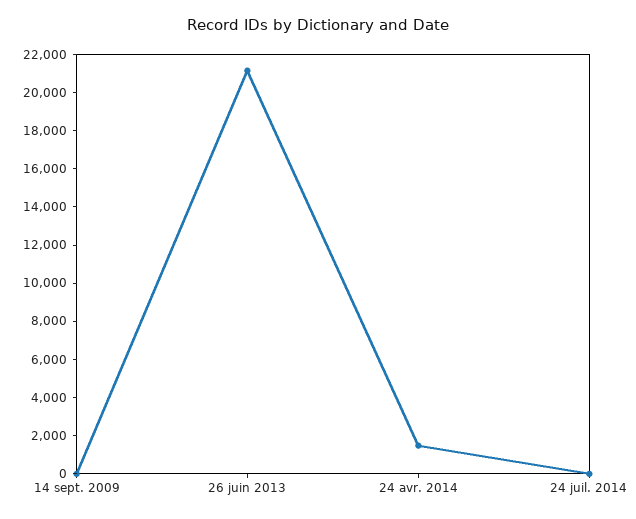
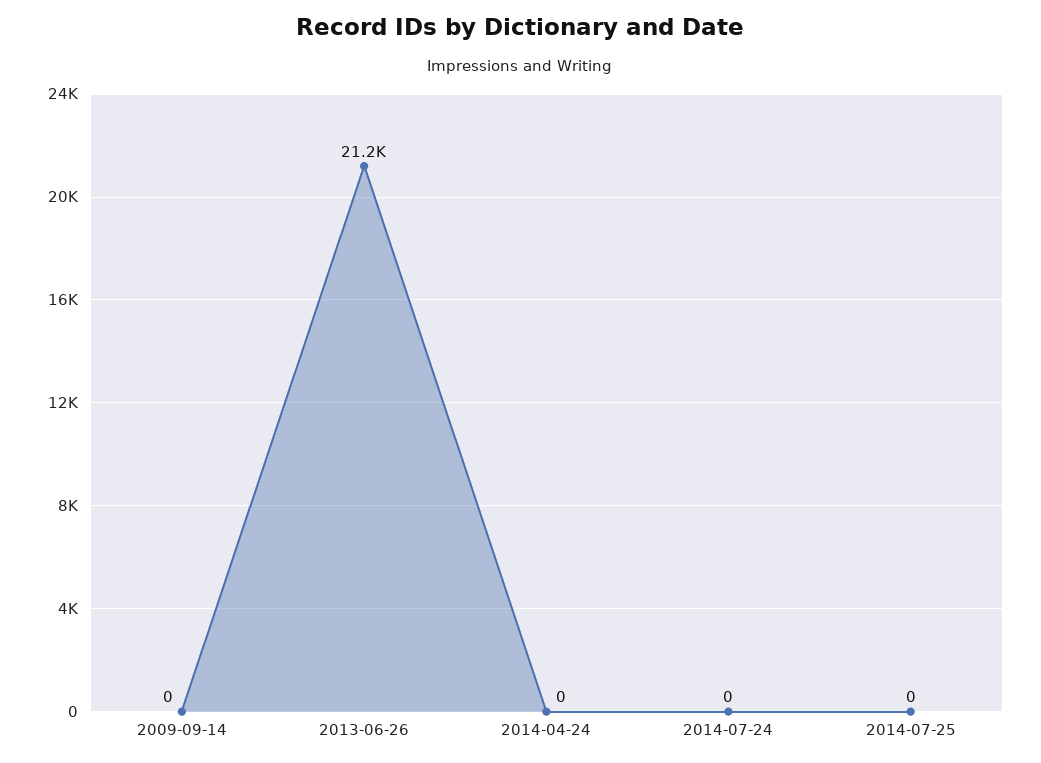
24 avr. 2014: 1500 -> 0
2014-07-25: none -> 0

